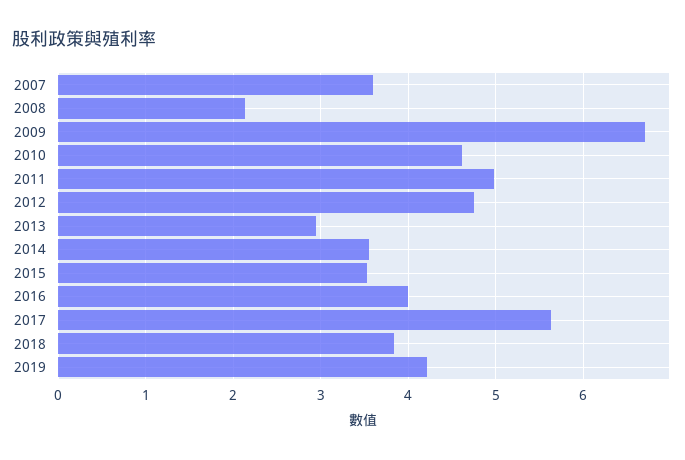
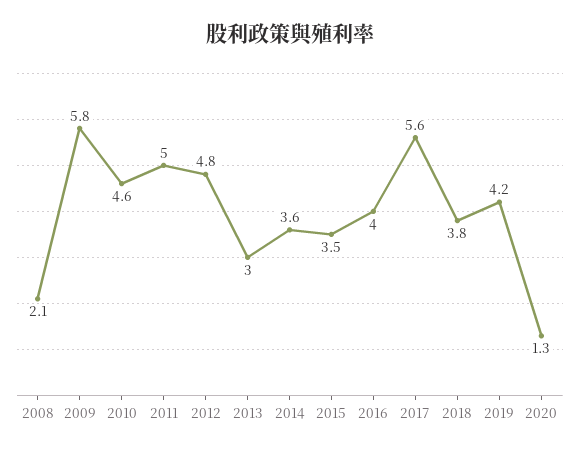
2007: 3.6 -> none
2009: 6.7 -> 5.8
2020: none -> 1.3

